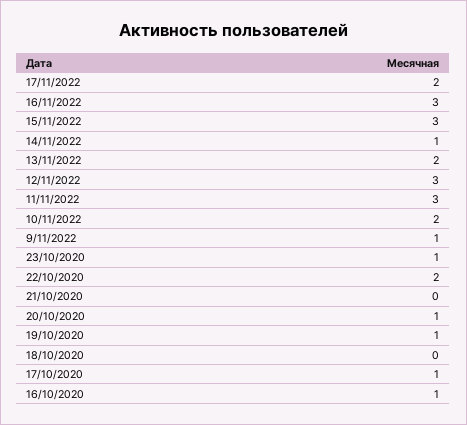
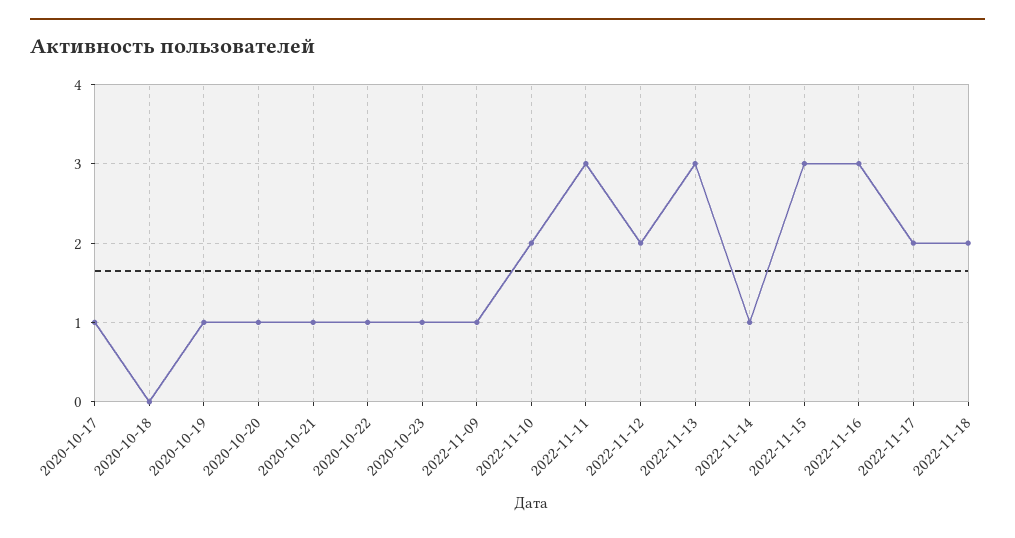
13/11/2022: 2 -> 3
12/11/2022: 3 -> 2
22/10/2020: 2 -> 1
21/10/2020: 0 -> 1
16/10/2020: 1 -> none
2022-11-18: none -> 2

